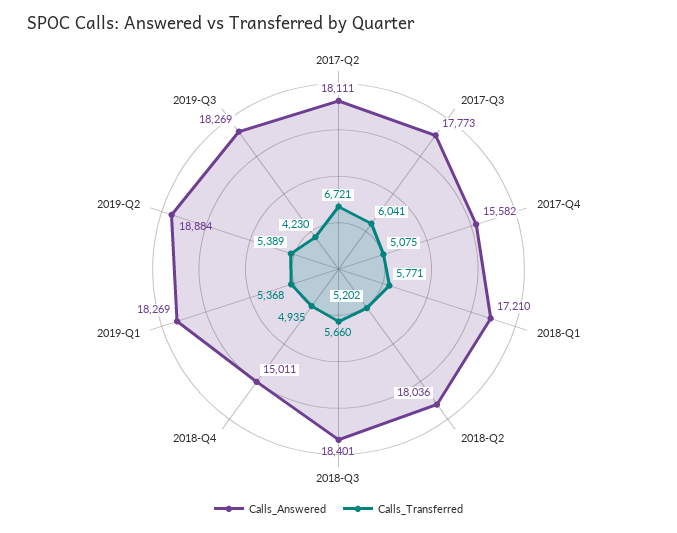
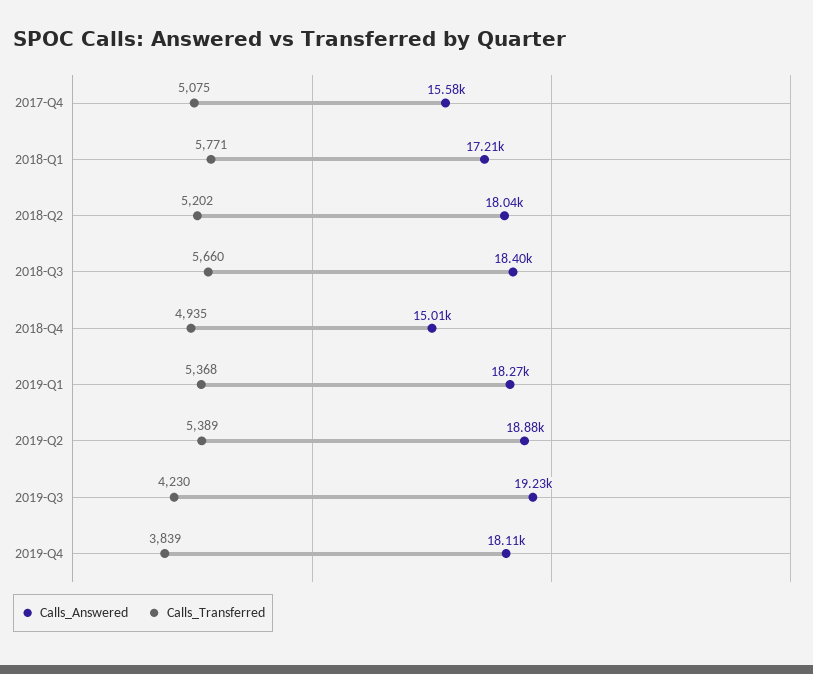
Calls_Answered, 2017-Q2: 18111 -> none
Calls_Transferred, 2017-Q2: 6721 -> none
Calls_Answered, 2017-Q3: 17773 -> none
Calls_Transferred, 2017-Q3: 6041 -> none
Calls_Answered, 2019-Q3: 18269 -> 19230
Calls_Answered, 2019-Q4: none -> 18110
Calls_Transferred, 2019-Q4: none -> 3839

